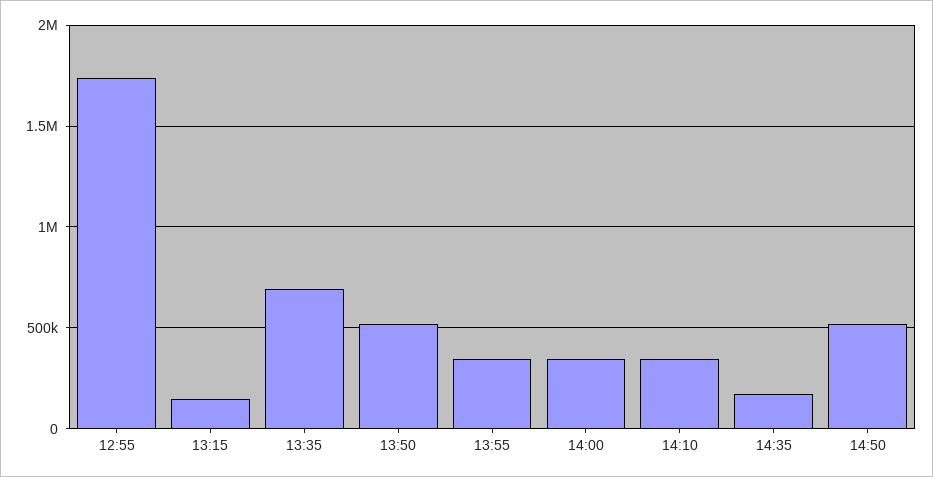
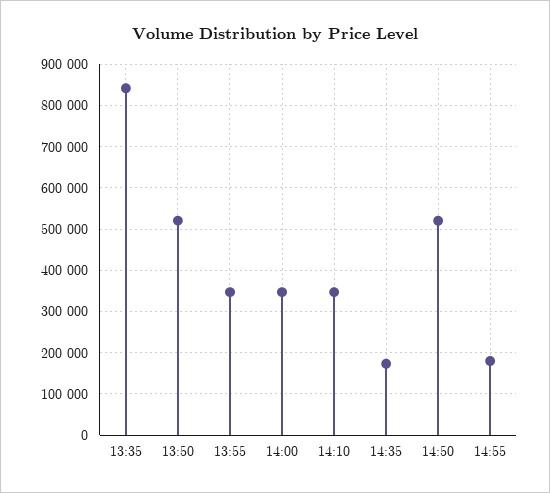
12:55: 1750000 -> none
13:15: 150000 -> none
13:35: 700000 -> 840000
14:55: none -> 180000

